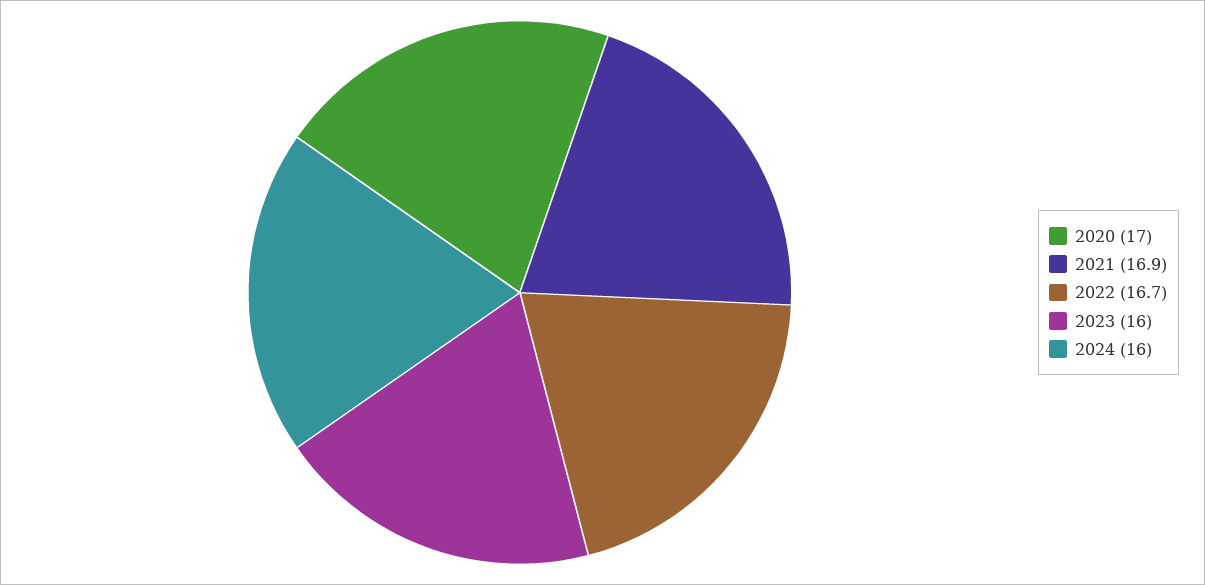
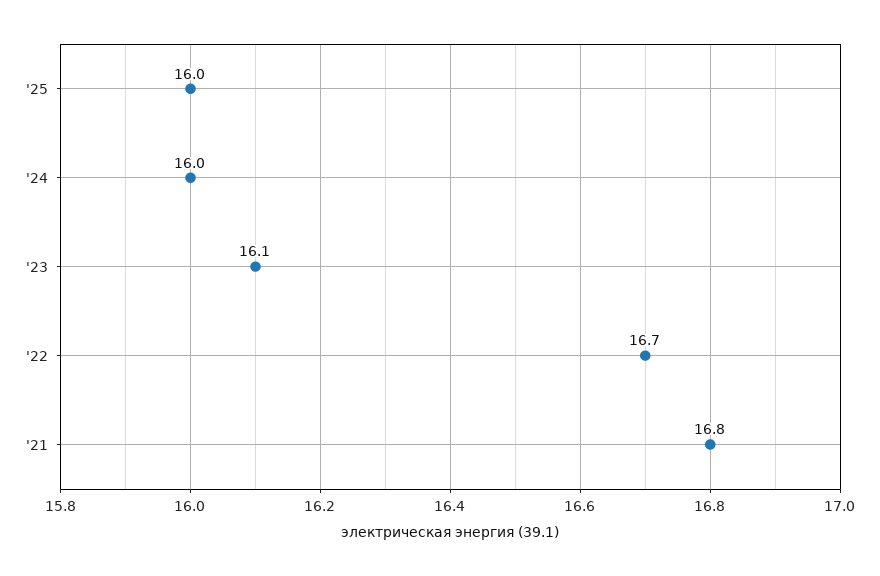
2020: 17 -> none
2021: 16.9 -> 16.8
2023: 16 -> 16.1
'25: none -> 16

